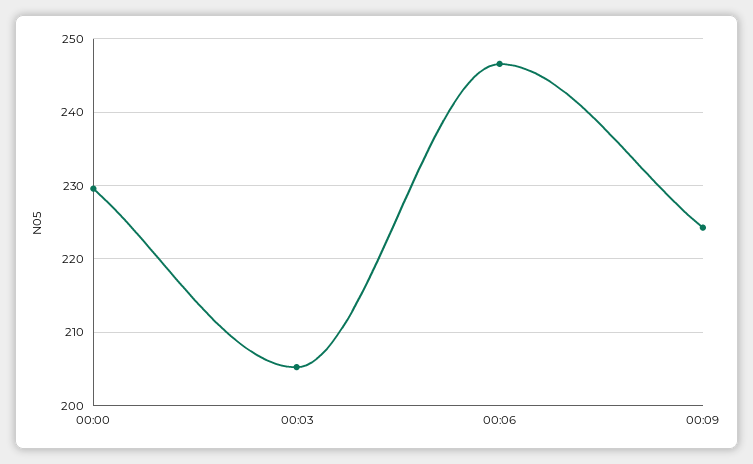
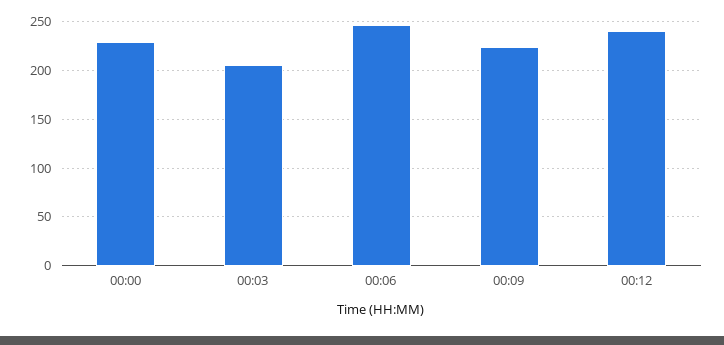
00:12: none -> 240

